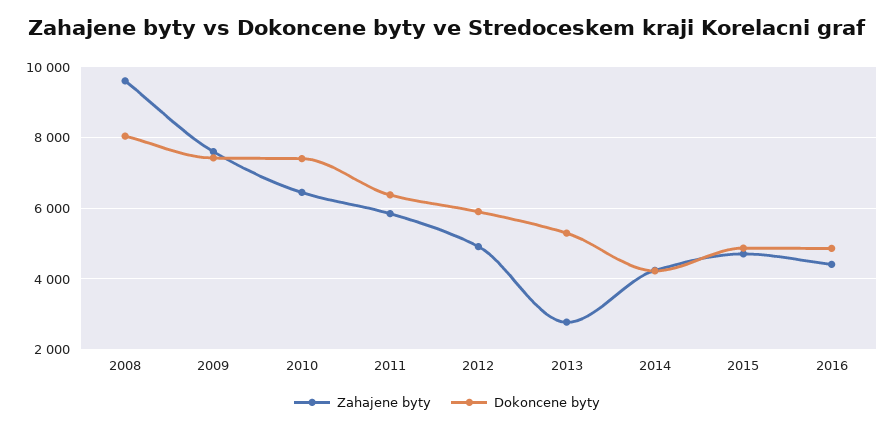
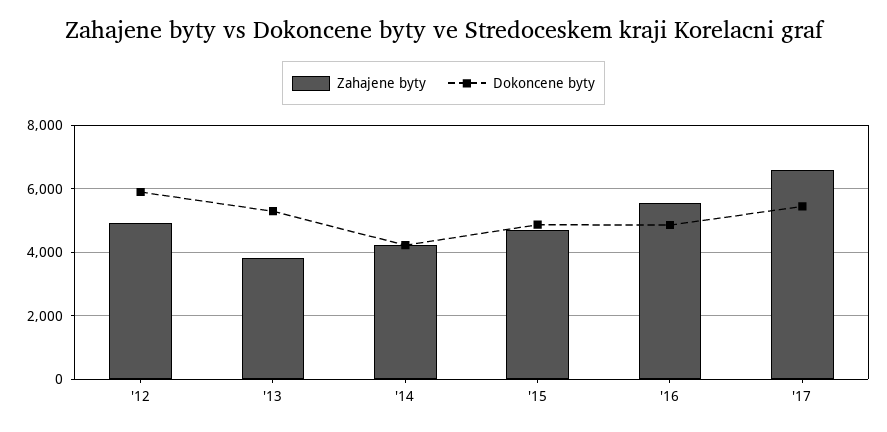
Zahajene byty, 2008: 9600 -> none
Dokoncene byty, 2008: 8000 -> none
Zahajene byty, 2009: 7600 -> none
Dokoncene byty, 2009: 7400 -> none
Zahajene byty, 2010: 6400 -> none
Dokoncene byty, 2010: 7400 -> none
Zahajene byty, 2011: 5800 -> none
Dokoncene byty, 2011: 6400 -> none
Zahajene byty, 2013: 2800 -> 3800
Zahajene byty, 2016: 4400 -> 5600
Zahajene byty, '17: none -> 6600
Dokoncene byty, '17: none -> 5400

